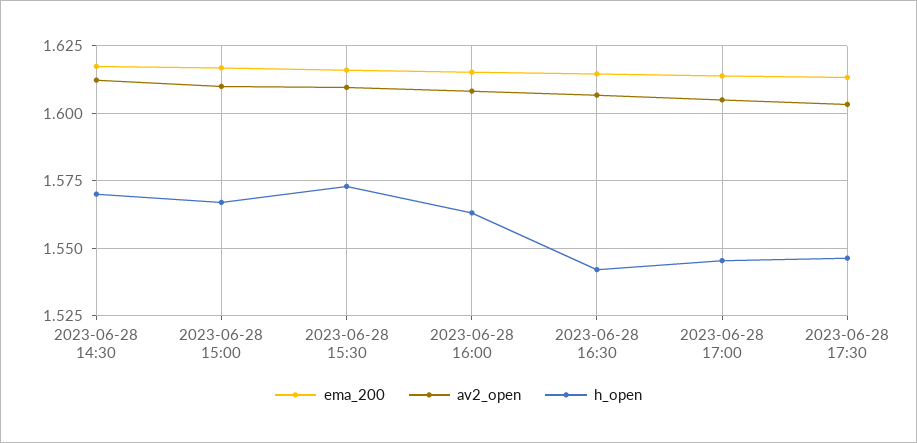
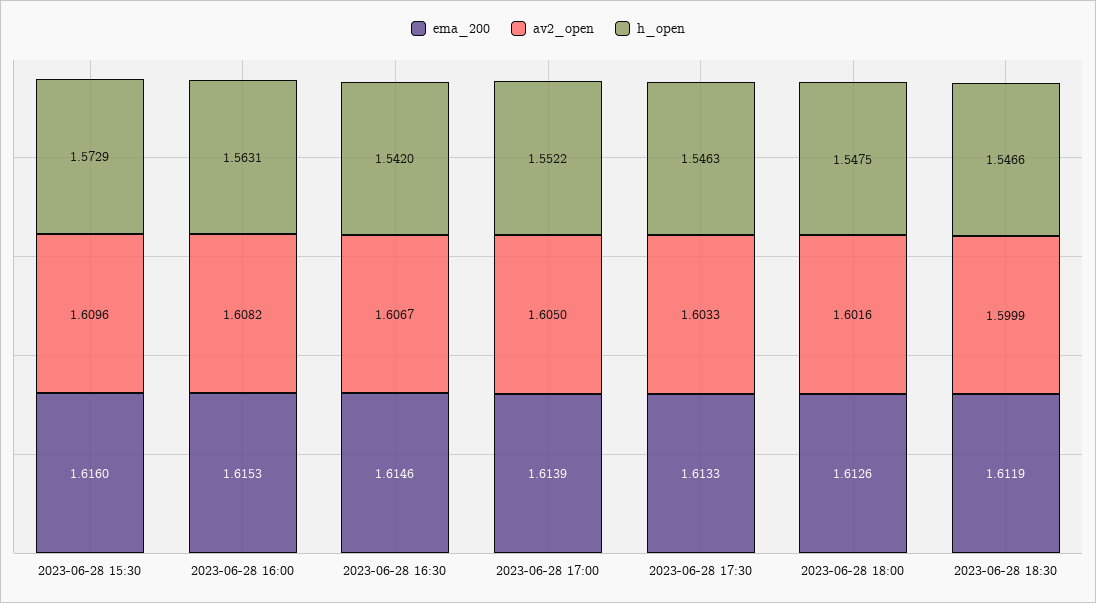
ema_200, 2023-06-28 14:30: 1.6175 -> none
av2_open, 2023-06-28 14:30: 1.6125 -> none
h_open, 2023-06-28 14:30: 1.57 -> none
ema_200, 2023-06-28 15:00: 1.6175 -> none
av2_open, 2023-06-28 15:00: 1.61 -> none
h_open, 2023-06-28 15:00: 1.5675 -> none
h_open, 2023-06-28 17:00: 1.545 -> 1.5522
ema_200, 2023-06-28 18:00: none -> 1.6126
av2_open, 2023-06-28 18:00: none -> 1.6016
h_open, 2023-06-28 18:00: none -> 1.5475
ema_200, 2023-06-28 18:30: none -> 1.6119
av2_open, 2023-06-28 18:30: none -> 1.5999
h_open, 2023-06-28 18:30: none -> 1.5466

